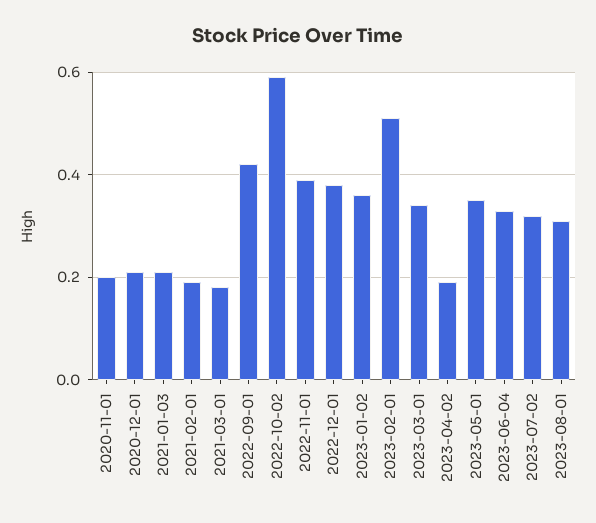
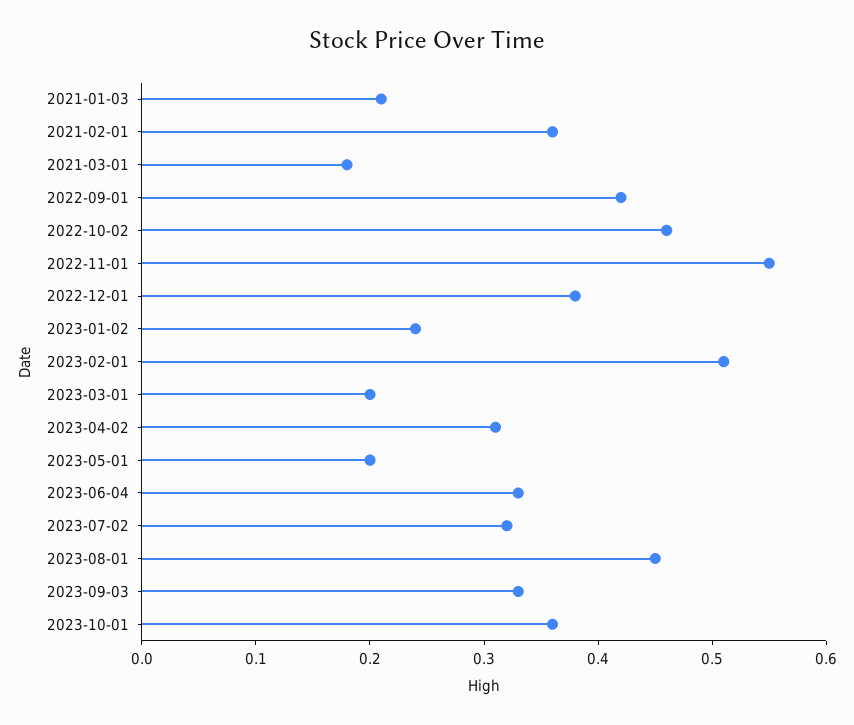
2020-11-01: 0.2 -> none
2020-12-01: 0.2 -> none
2021-02-01: 0.2 -> 0.36
2022-10-02: 0.6 -> 0.46
2022-11-01: 0.4 -> 0.55
2023-01-02: 0.35 -> 0.24
2023-03-01: 0.35 -> 0.2
2023-04-02: 0.2 -> 0.31
2023-05-01: 0.35 -> 0.2
2023-08-01: 0.3 -> 0.45
2023-09-03: none -> 0.33
2023-10-01: none -> 0.36

